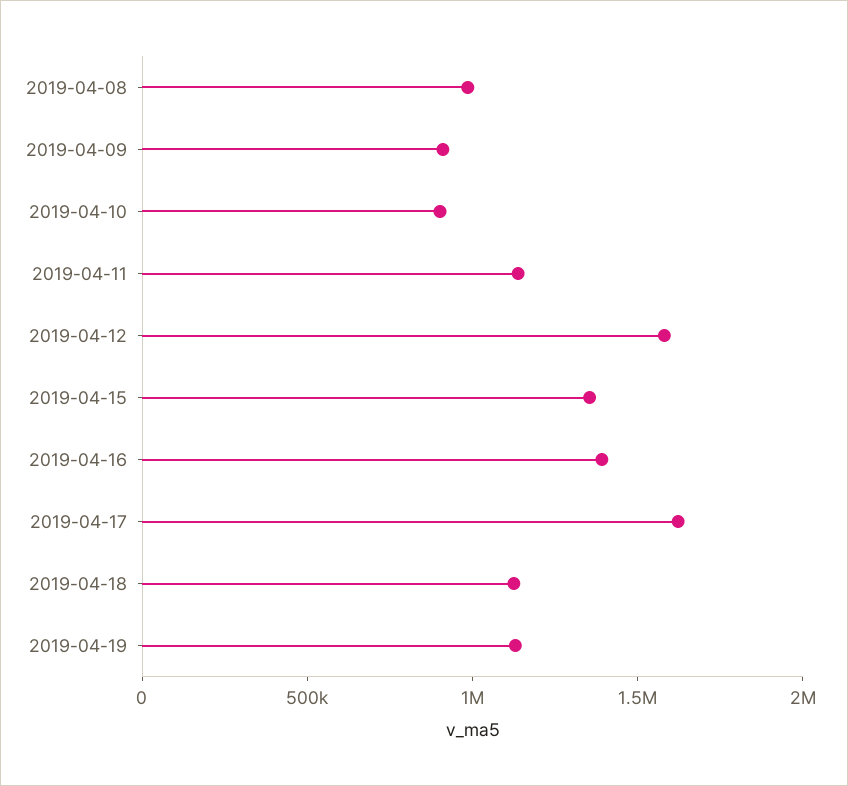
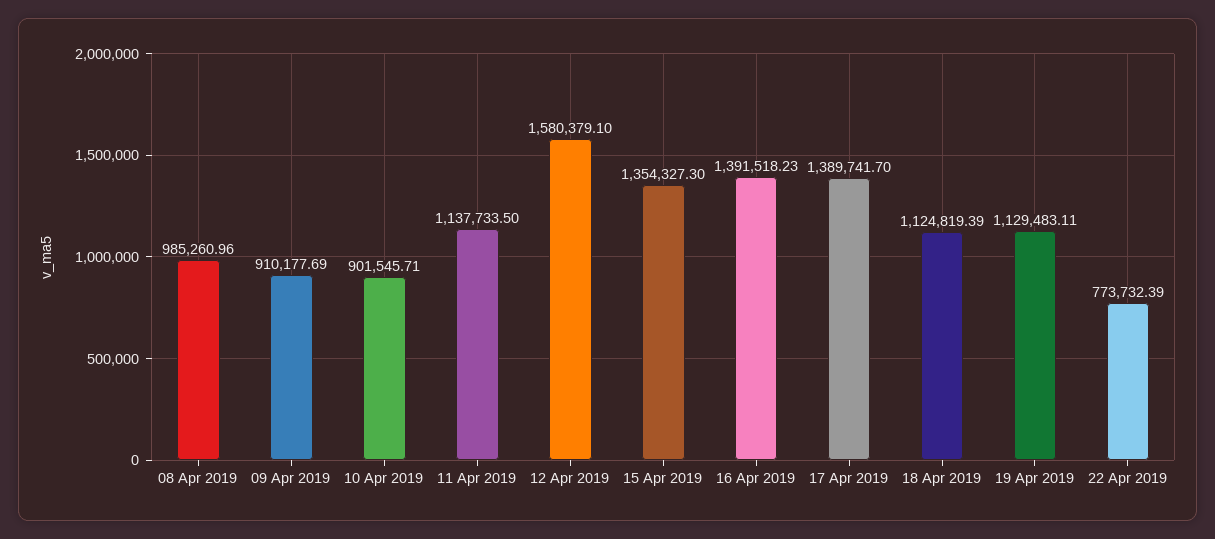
2019-04-17: 1600000 -> 1389741.7
22 Apr 2019: none -> 773732.39

